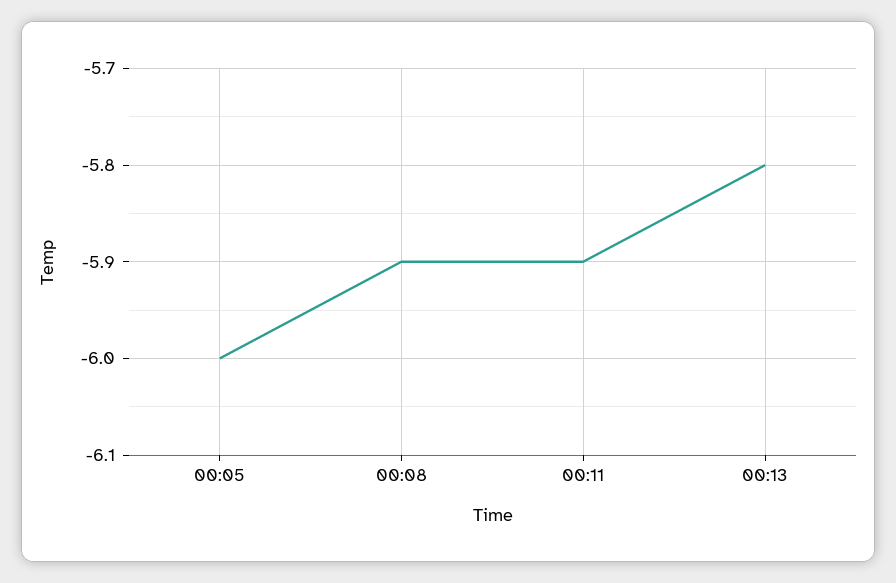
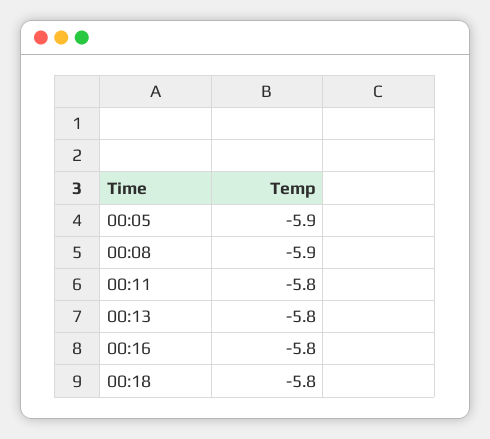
00:05: -6 -> -5.9
00:11: -5.9 -> -5.8
00:16: none -> -5.8
00:18: none -> -5.8

